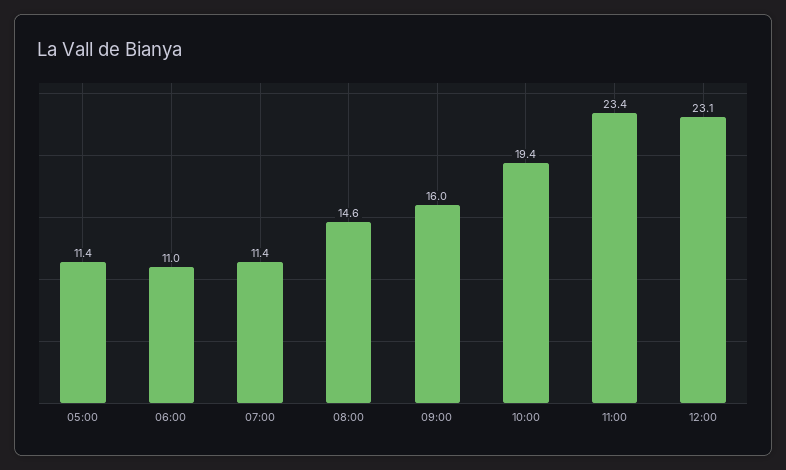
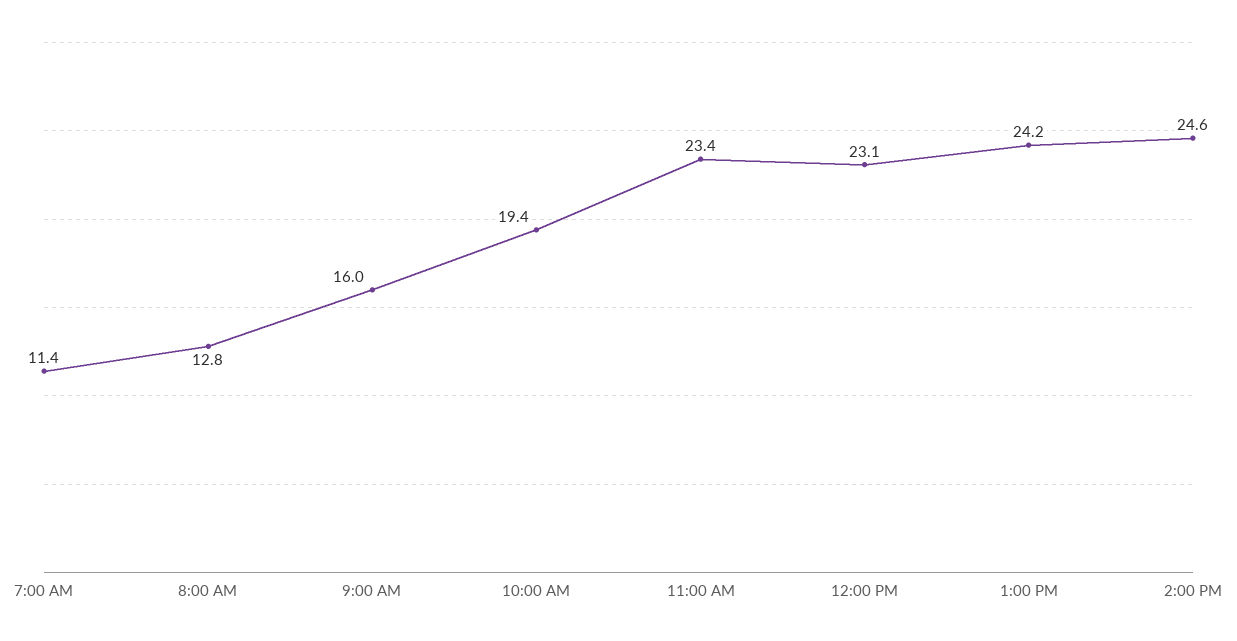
05:00: 11.4 -> none
06:00: 11 -> none
08:00: 14.6 -> 12.8
1:00 PM: none -> 24.2
2:00 PM: none -> 24.6

